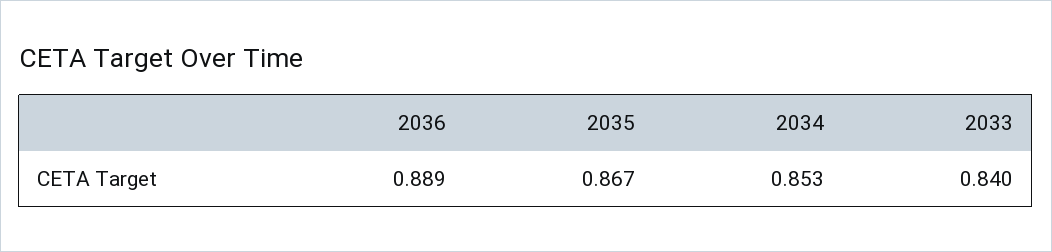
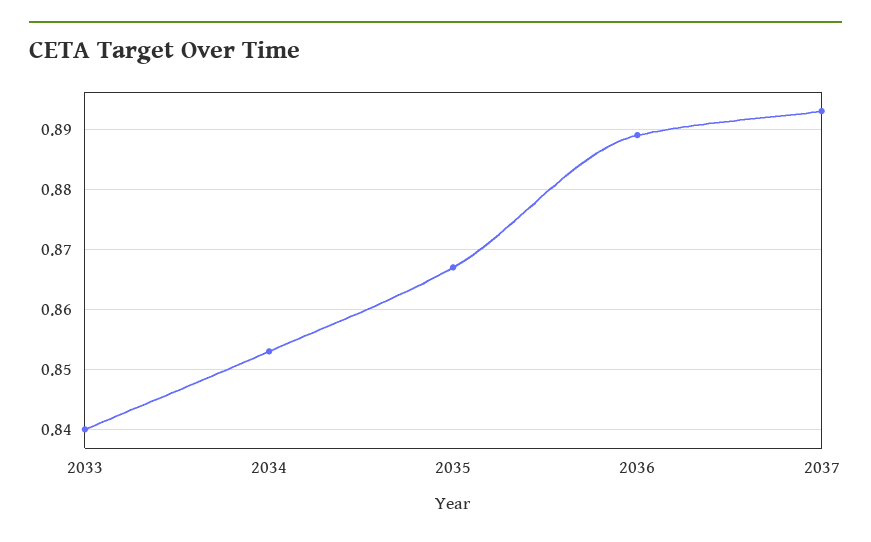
2037: none -> 0.893

